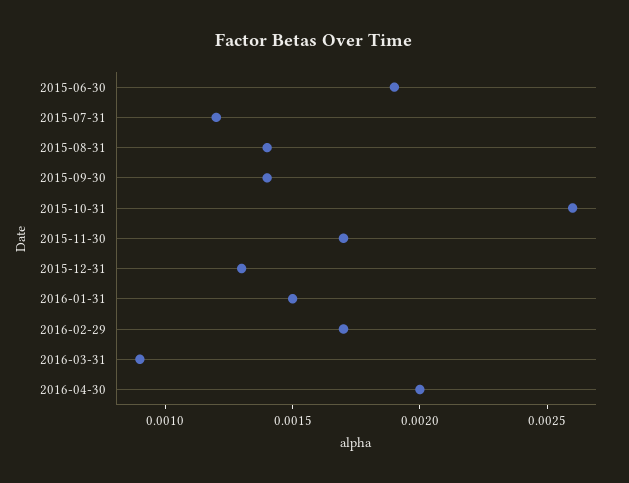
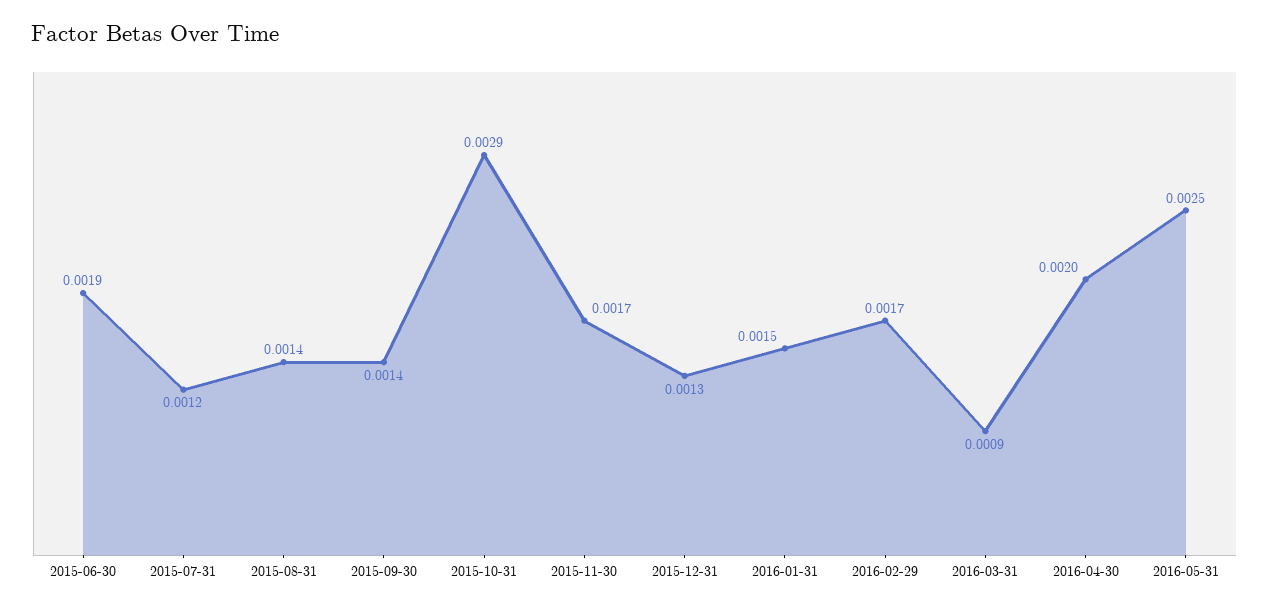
2015-10-31: 0.0026 -> 0.0029
2016-05-31: none -> 0.0025

